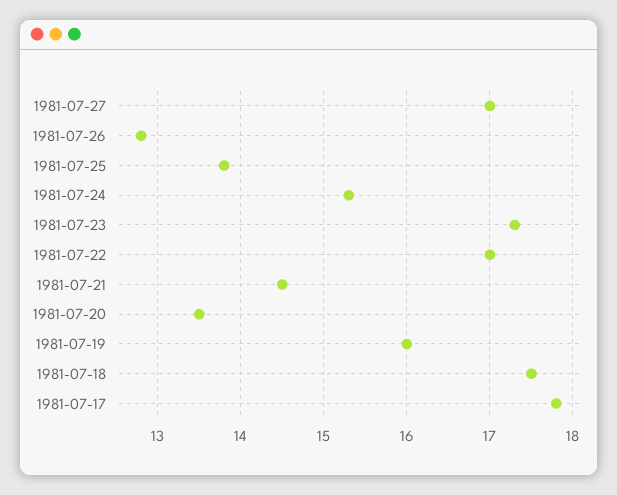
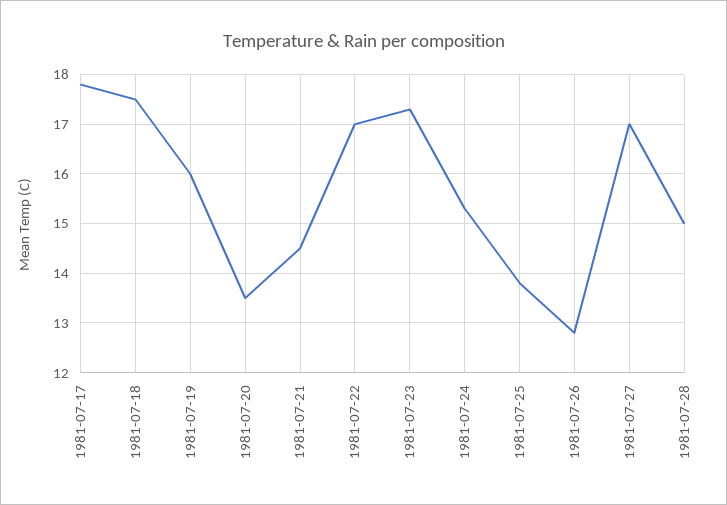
1981-07-28: none -> 15

